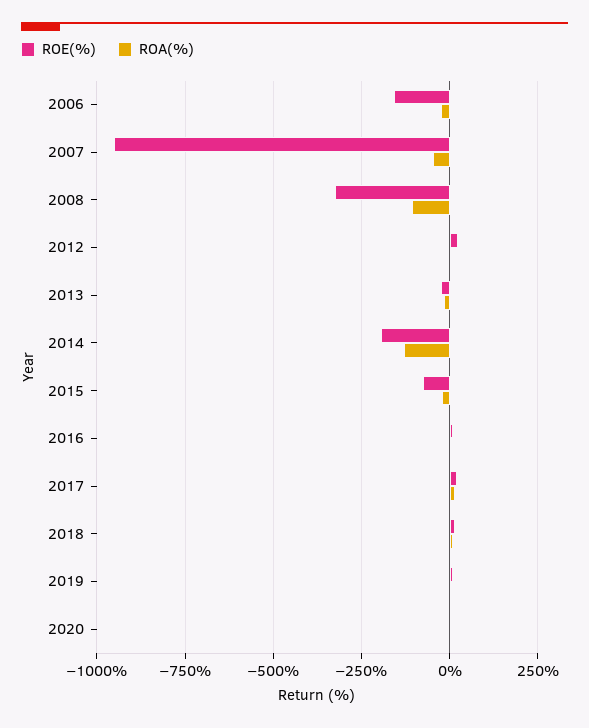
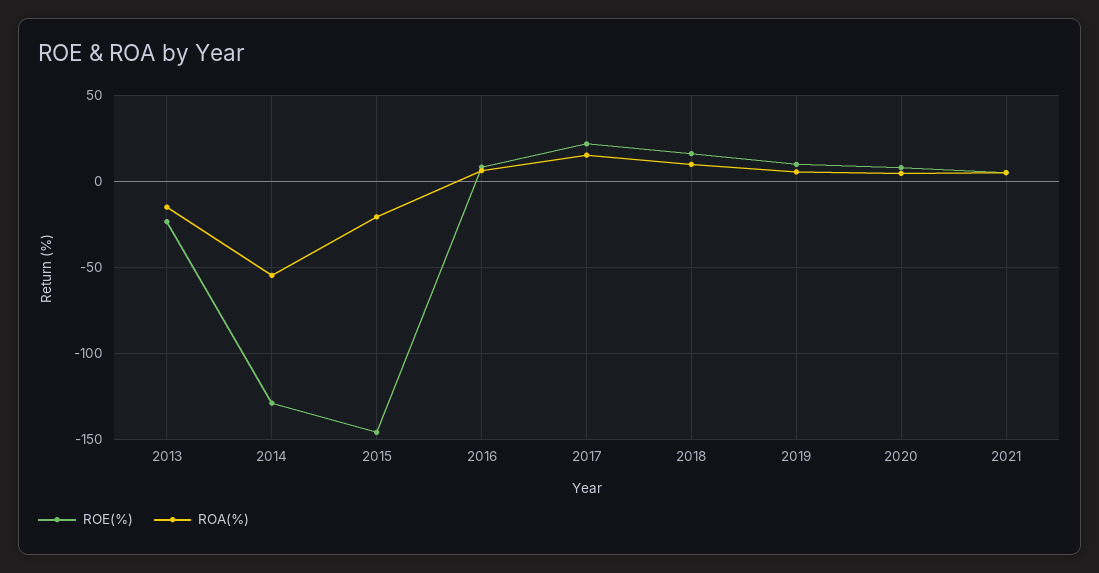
ROE(%), 2006: -150 -> none
ROA(%), 2006: -25 -> none
ROE(%), 2007: -950 -> none
ROA(%), 2007: -50 -> none
ROE(%), 2008: -325 -> none
ROA(%), 2008: -100 -> none
ROE(%), 2012: 25 -> none
ROA(%), 2012: 0 -> none
ROE(%), 2014: -200 -> -130
ROA(%), 2014: -125 -> -55
ROE(%), 2015: -75 -> -145
ROE(%), 2021: none -> 5
ROA(%), 2021: none -> 5

